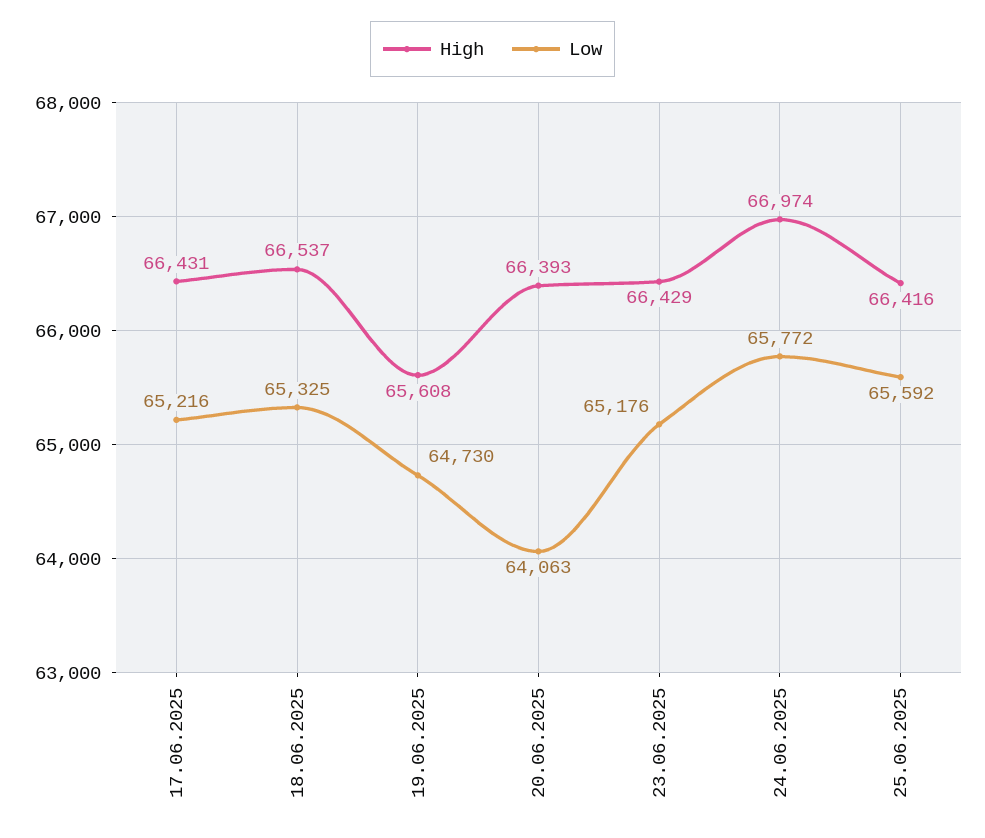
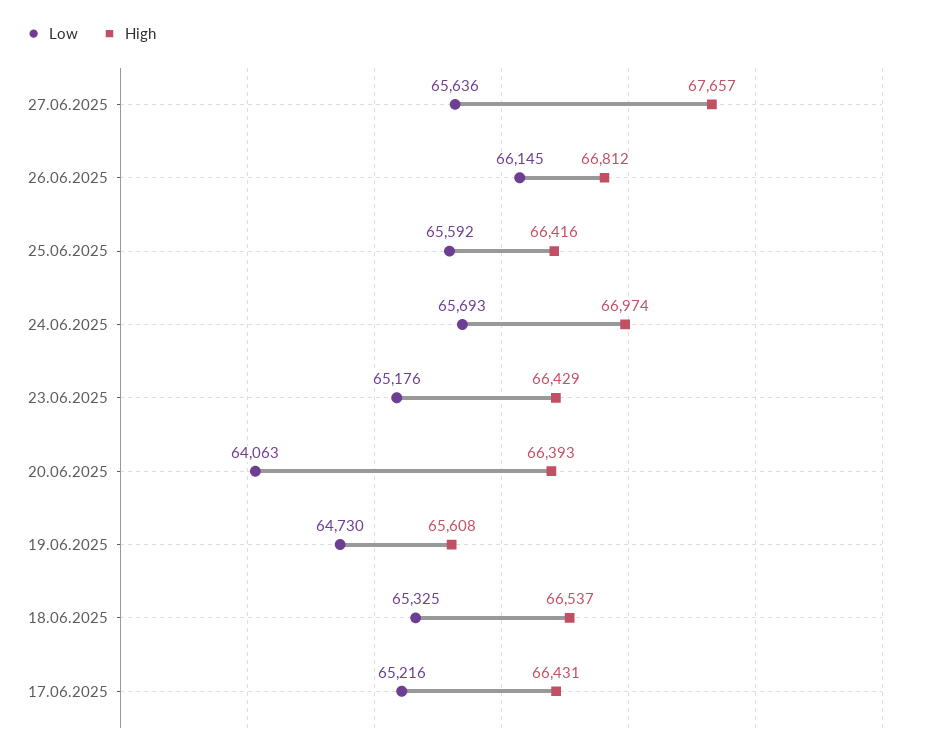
Low, 24.06.2025: 65772 -> 65693
Low, 27.06.2025: none -> 65636
High, 27.06.2025: none -> 67657
Low, 26.06.2025: none -> 66145
High, 26.06.2025: none -> 66812

